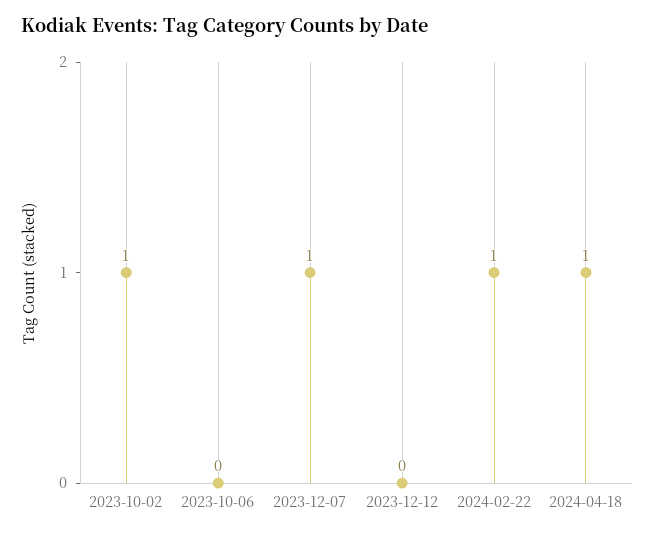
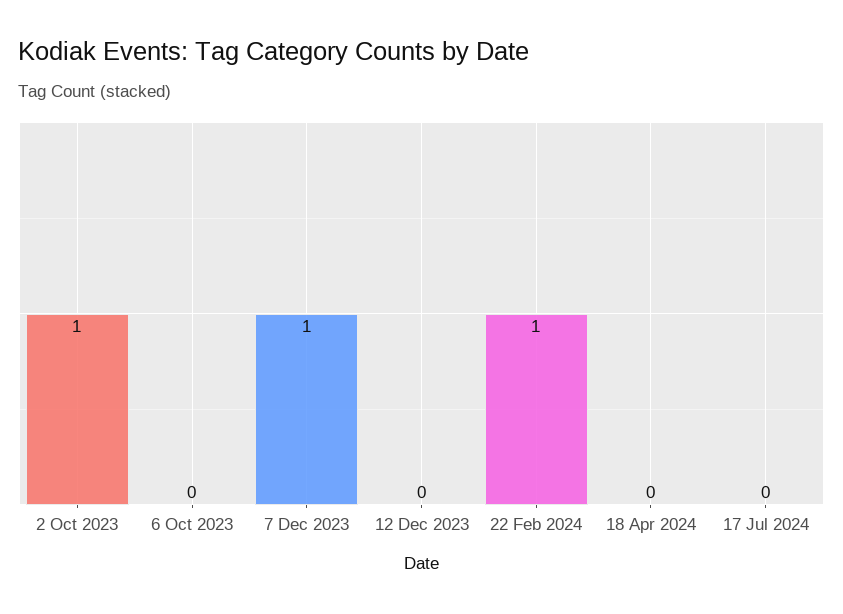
2024-04-18: 1 -> 0
17 Jul 2024: none -> 0

